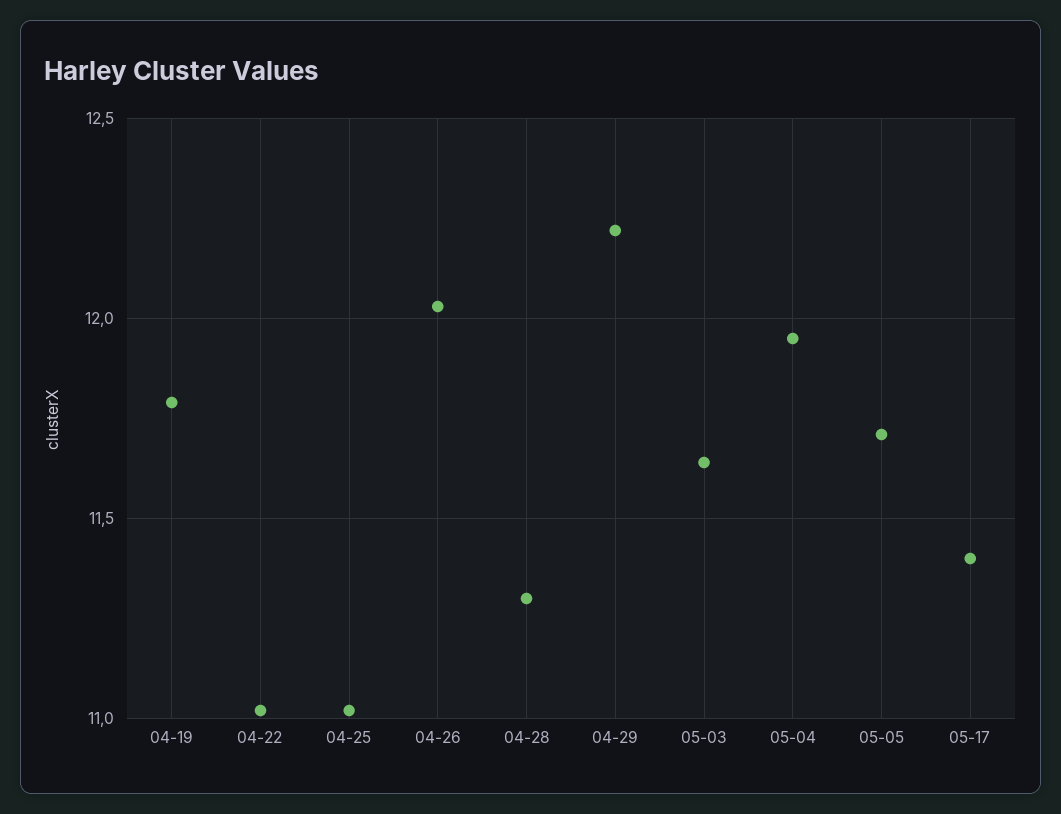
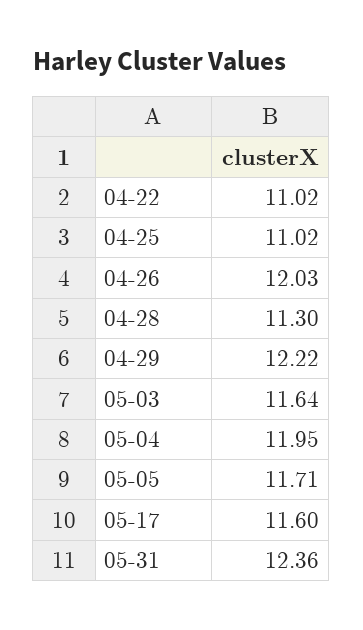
04-19: 11.8 -> none
05-17: 11.4 -> 11.6
05-31: none -> 12.36

